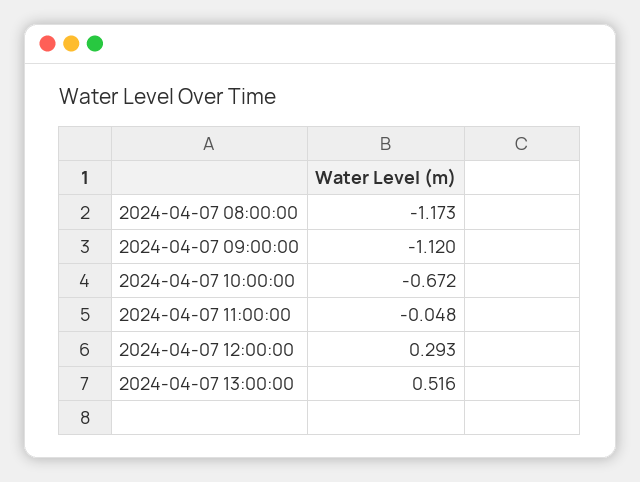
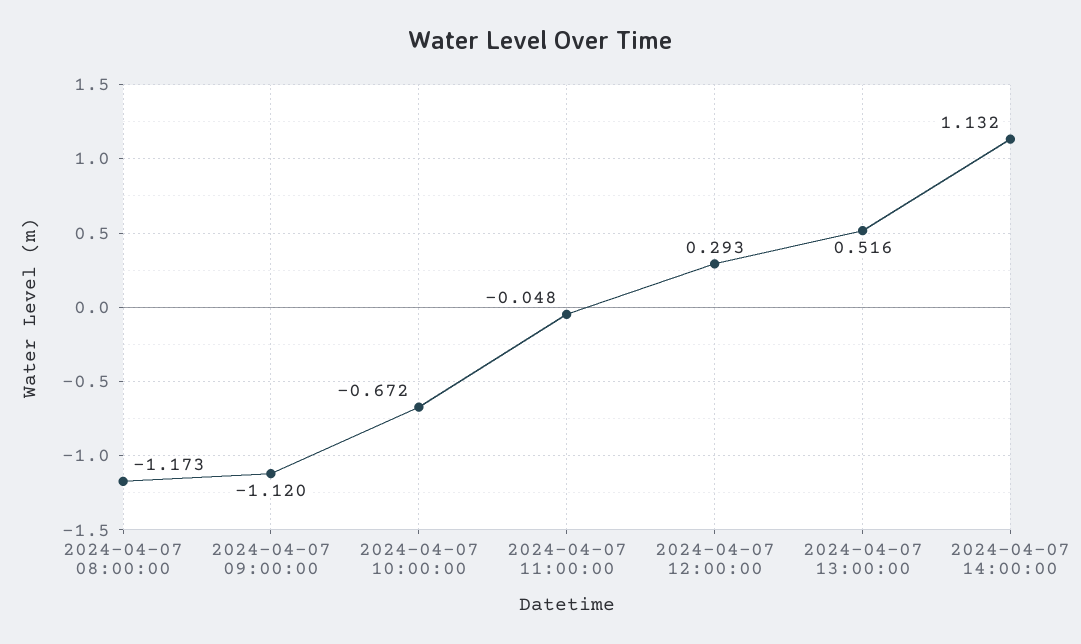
2024-04-07 14:00:00: none -> 1.132

